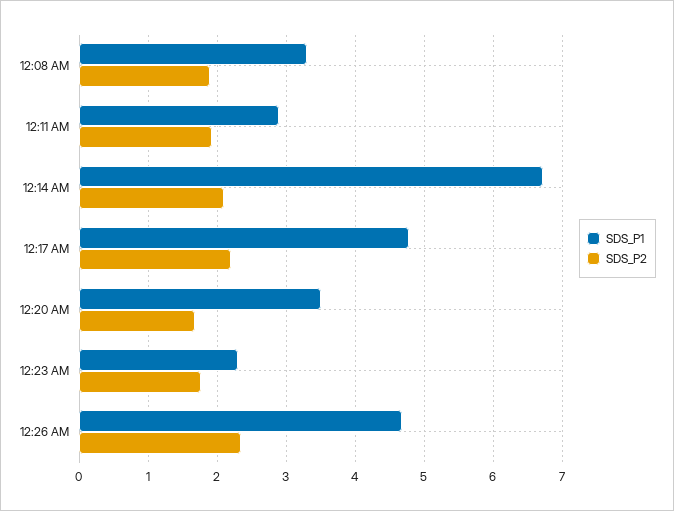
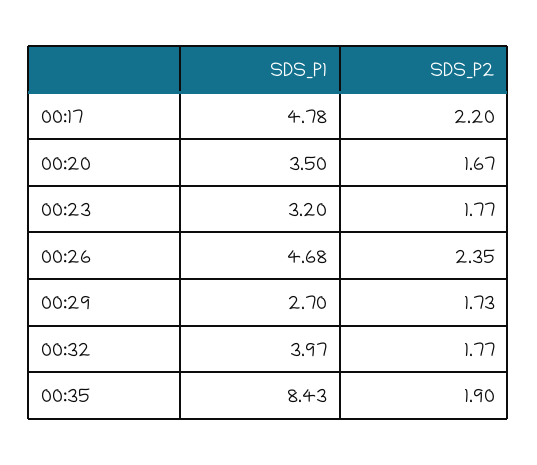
SDS_P1, 12:08 AM: 3.3 -> none
SDS_P2, 12:08 AM: 1.9 -> none
SDS_P1, 12:11 AM: 2.9 -> none
SDS_P2, 12:11 AM: 1.9 -> none
SDS_P1, 12:14 AM: 6.7 -> none
SDS_P2, 12:14 AM: 2.1 -> none
SDS_P1, 12:23 AM: 2.3 -> 3.2
SDS_P1, 00:29: none -> 2.7
SDS_P2, 00:29: none -> 1.73
SDS_P1, 00:32: none -> 3.97
SDS_P2, 00:32: none -> 1.77
SDS_P1, 00:35: none -> 8.43
SDS_P2, 00:35: none -> 1.9

